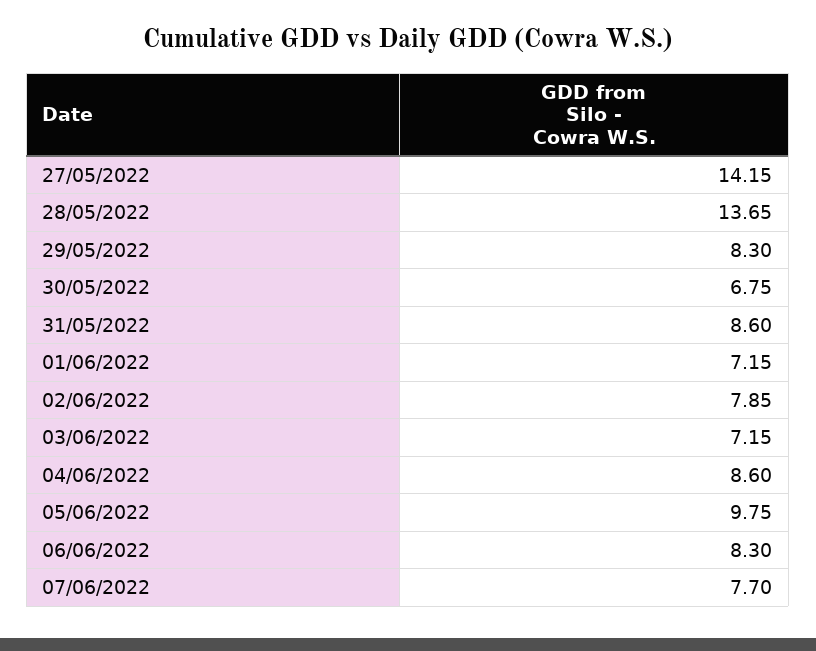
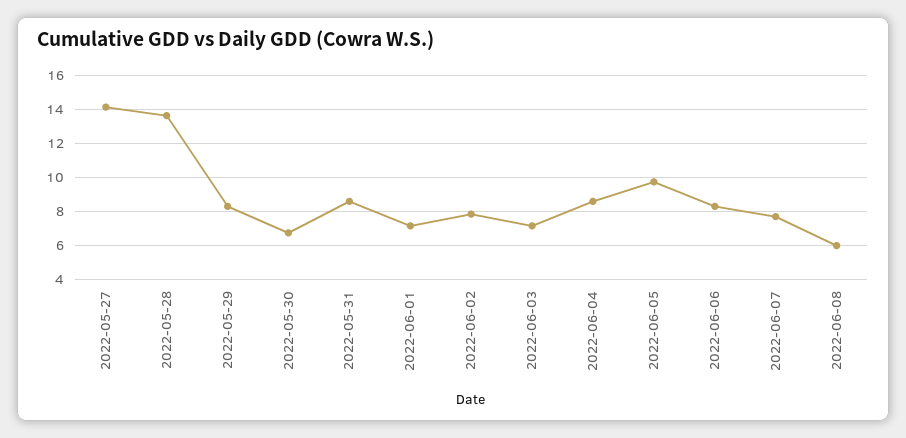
2022-06-08: none -> 6

